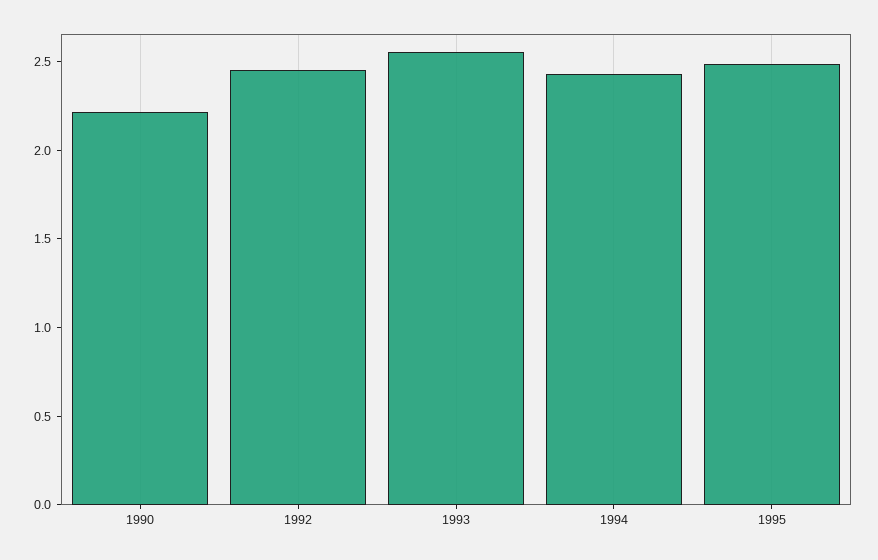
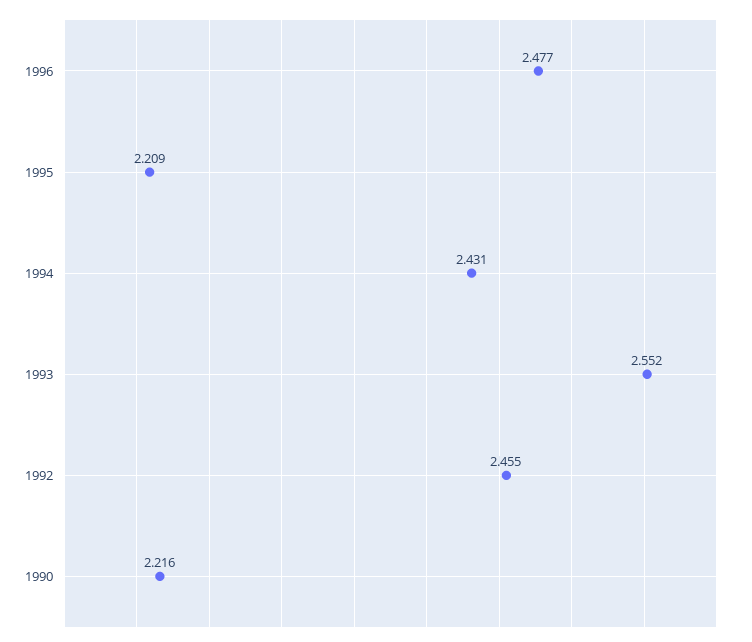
1995: 2.5 -> 2.209
1996: none -> 2.477

